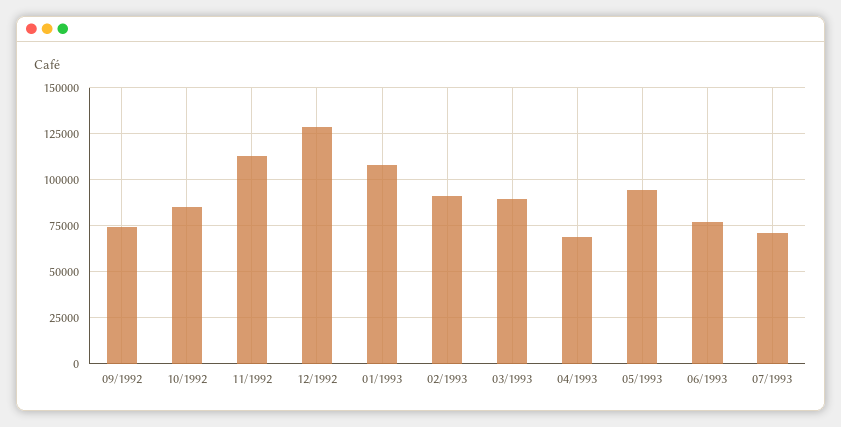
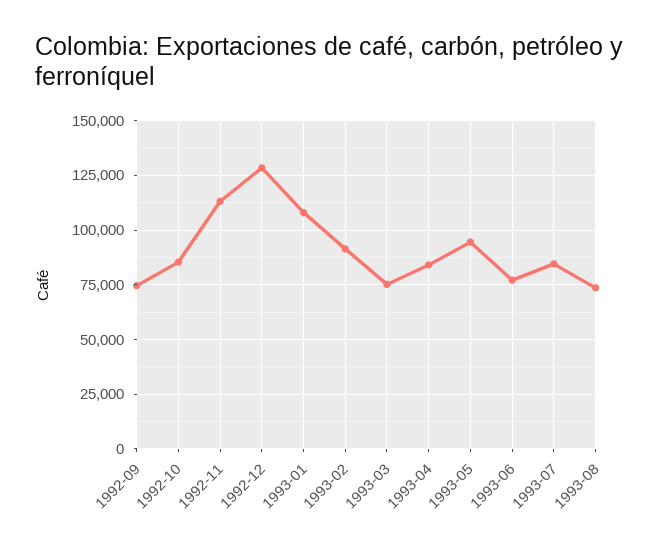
03/1993: 90000 -> 75000
04/1993: 70000 -> 85000
07/1993: 70000 -> 85000
1993-08: none -> 75000

